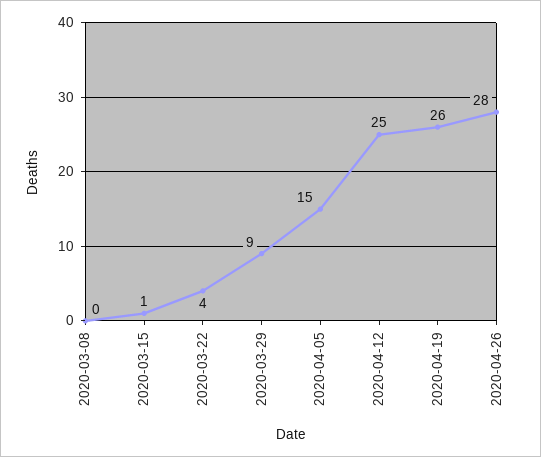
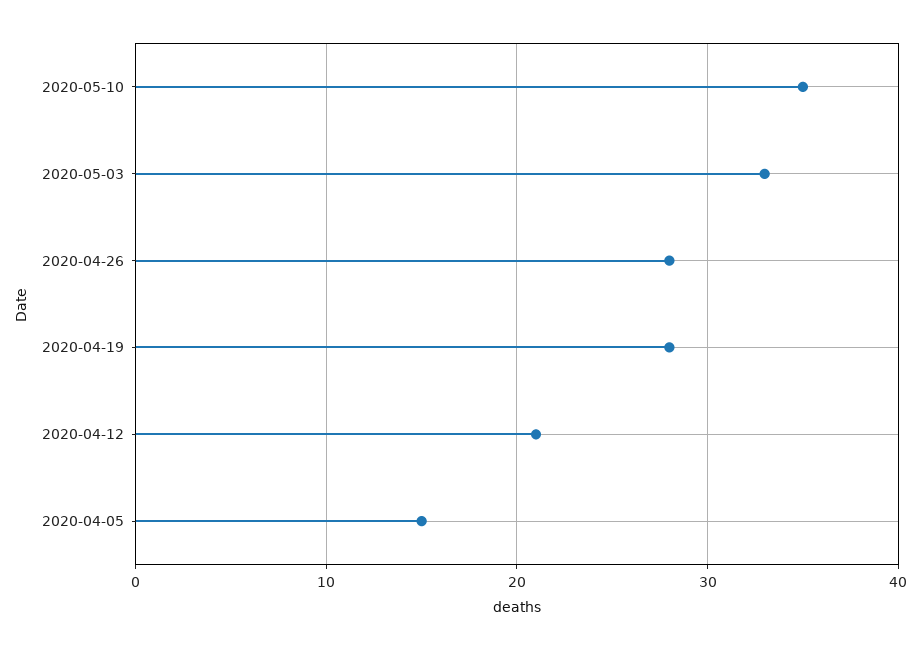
2020-03-08: 0 -> none
2020-03-15: 1 -> none
2020-03-22: 4 -> none
2020-03-29: 9 -> none
2020-04-12: 25 -> 21
2020-04-19: 26 -> 28
2020-05-10: none -> 35
2020-05-03: none -> 33

